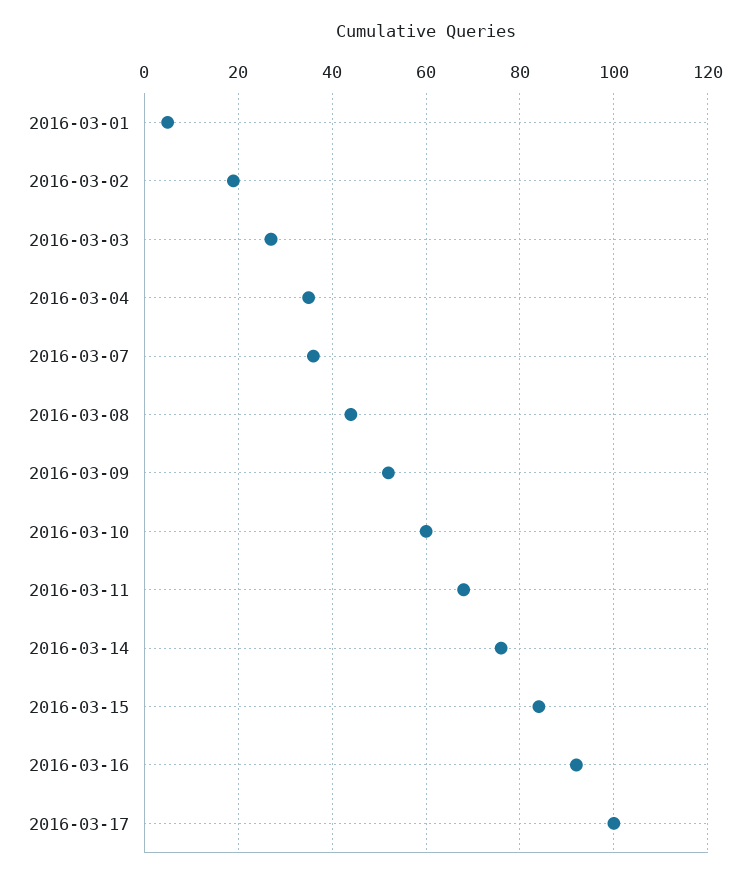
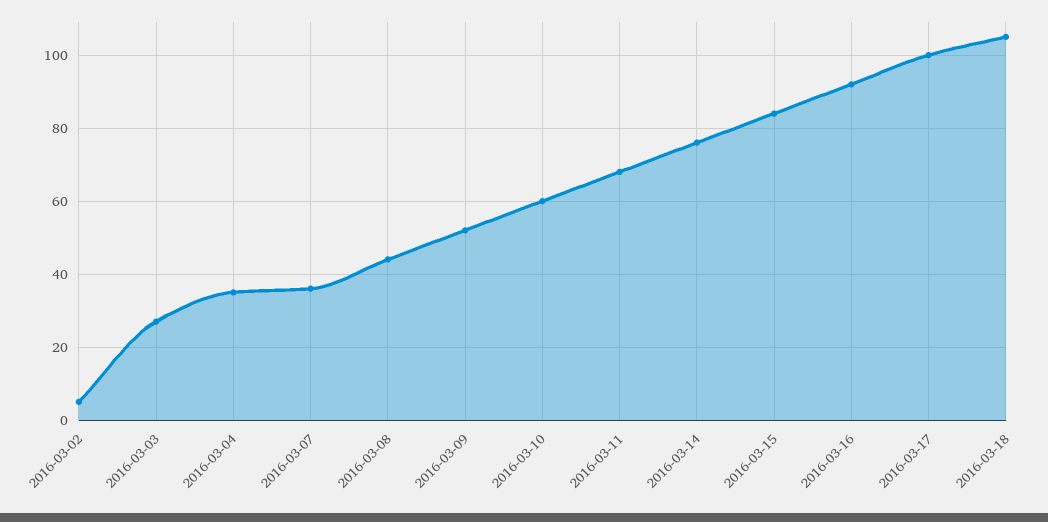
2016-03-01: 5 -> none
2016-03-02: 20 -> 5
2016-03-18: none -> 105

